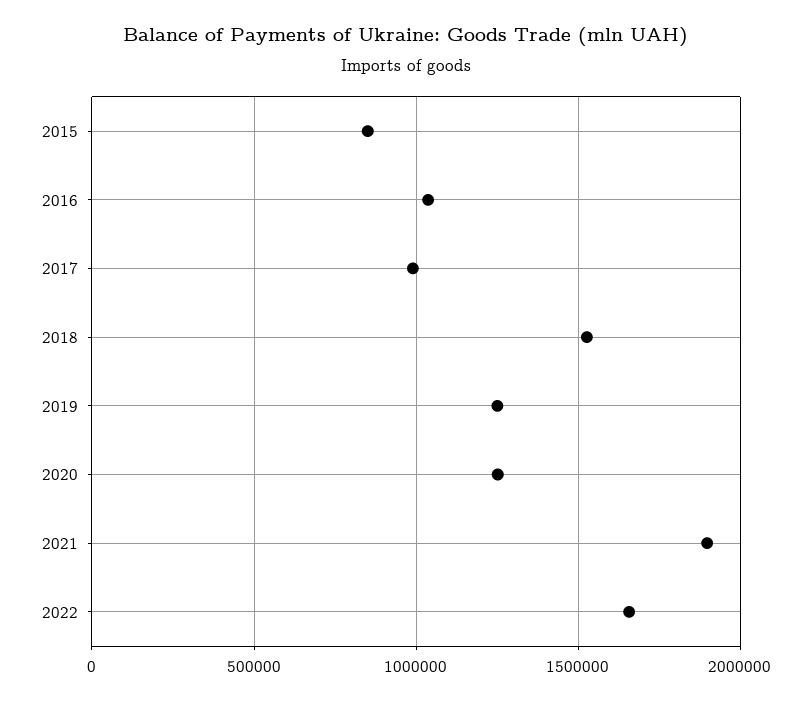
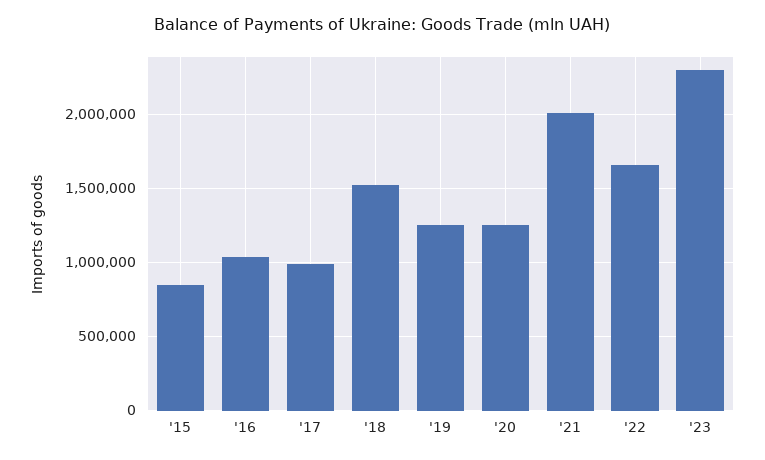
2021: 1900000 -> 2000000
'23: none -> 2300000

